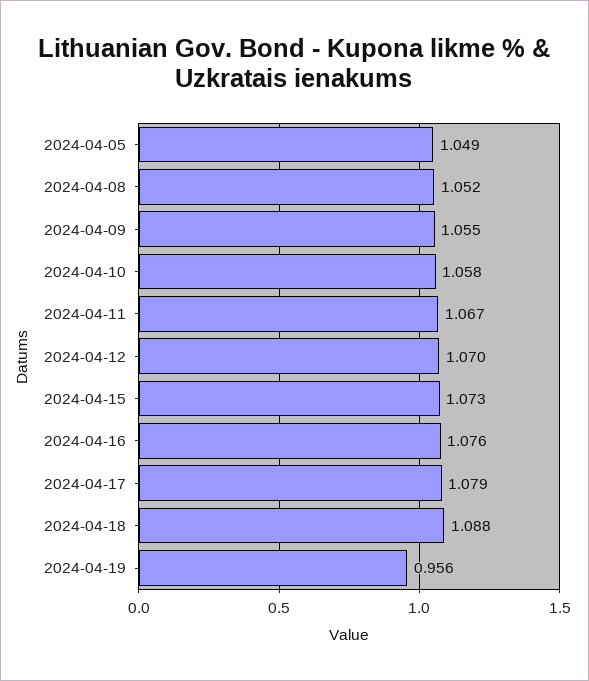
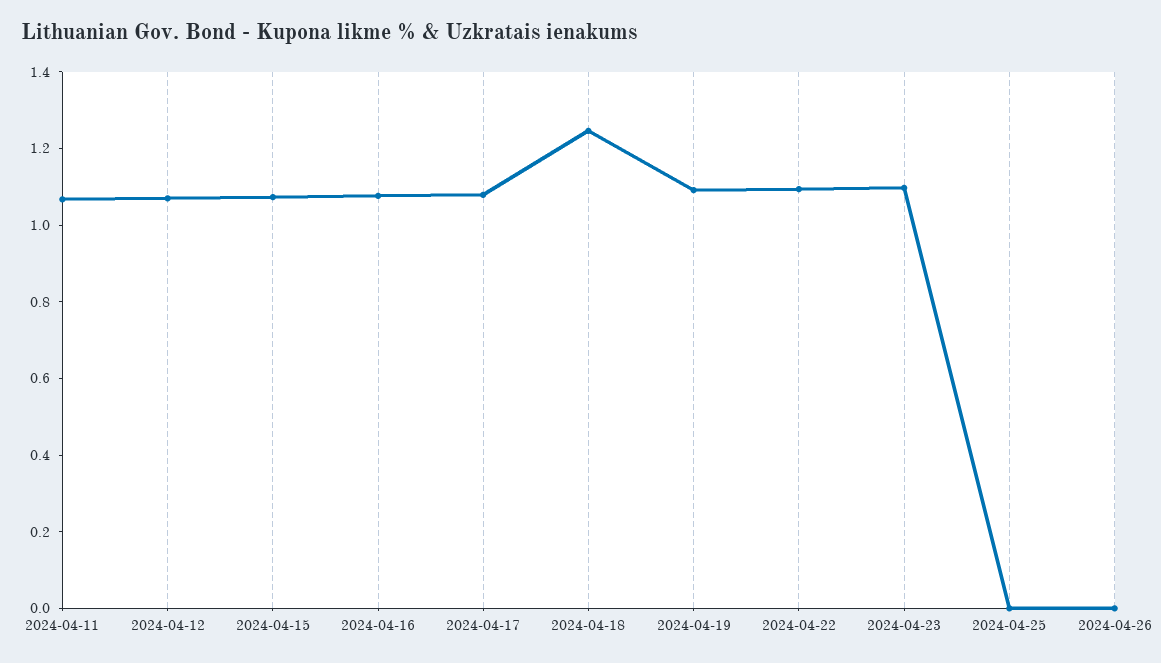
2024-04-05: 1.049 -> none
2024-04-08: 1.052 -> none
2024-04-09: 1.055 -> none
2024-04-10: 1.058 -> none
2024-04-18: 1.088 -> 1.25
2024-04-19: 0.956 -> 1.1
2024-04-22: none -> 1.1
2024-04-23: none -> 1.1
2024-04-25: none -> 0
2024-04-26: none -> 0

